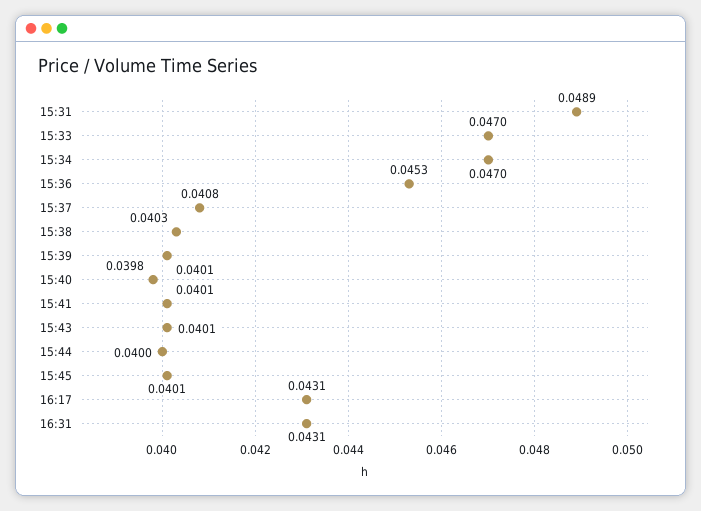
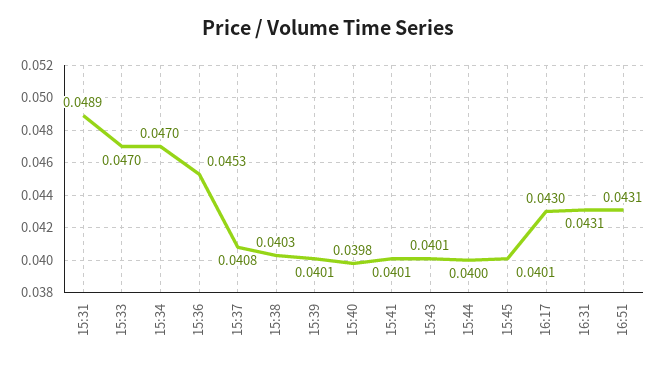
16:17: 0.0431 -> 0.043
16:51: none -> 0.0431

